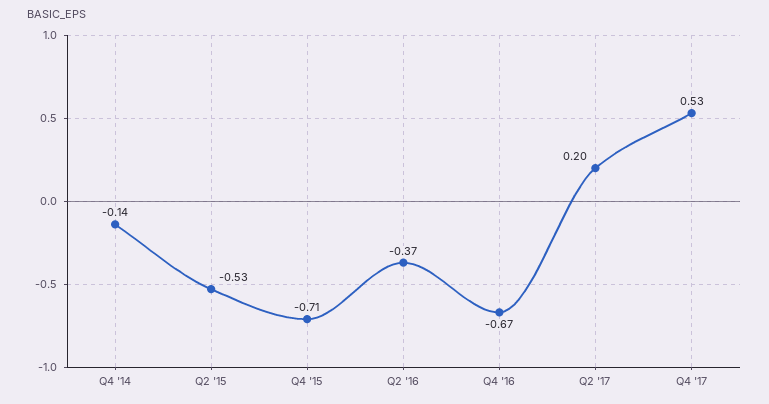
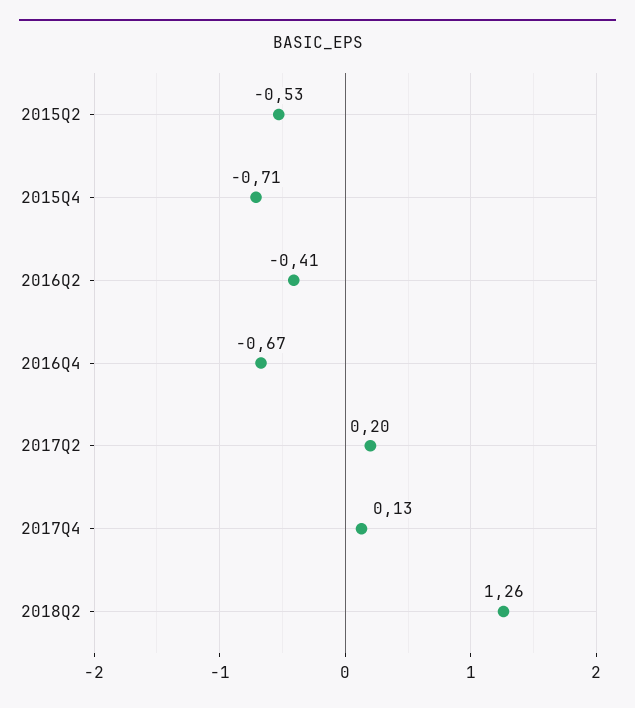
Q4 '14: -0.14 -> none
Q2 '16: -0.37 -> -0.41
Q4 '17: 0.53 -> 0.13
2018Q2: none -> 1.26

